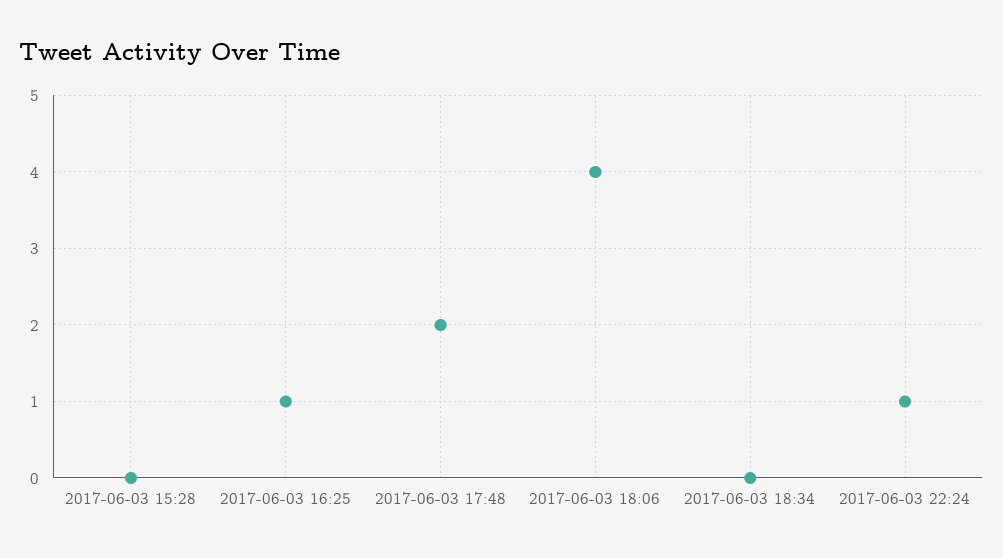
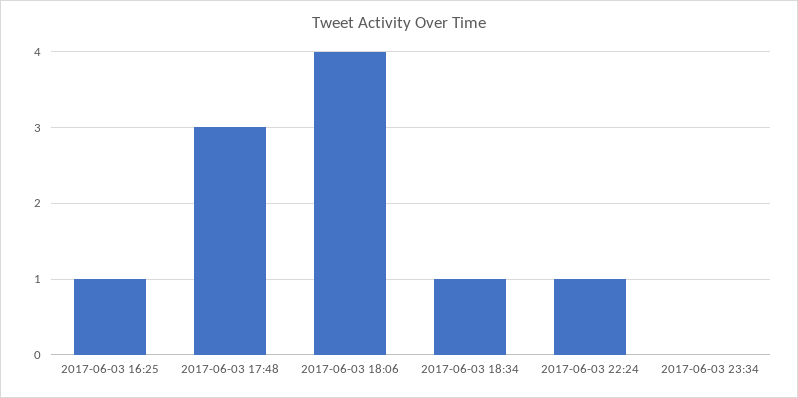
2017-06-03 15:28: 0 -> none
2017-06-03 17:48: 2 -> 3
2017-06-03 18:34: 0 -> 1
2017-06-03 23:34: none -> 0

